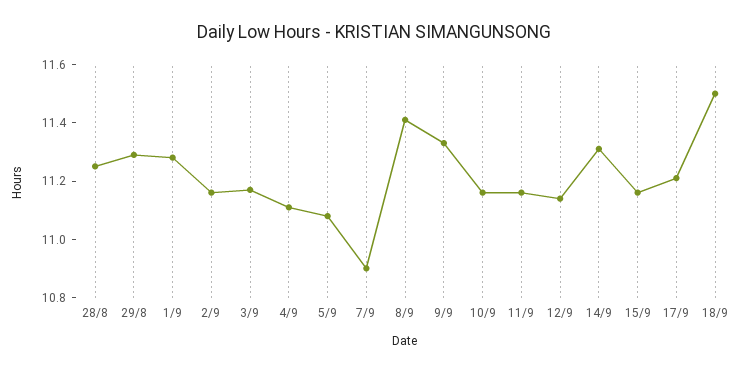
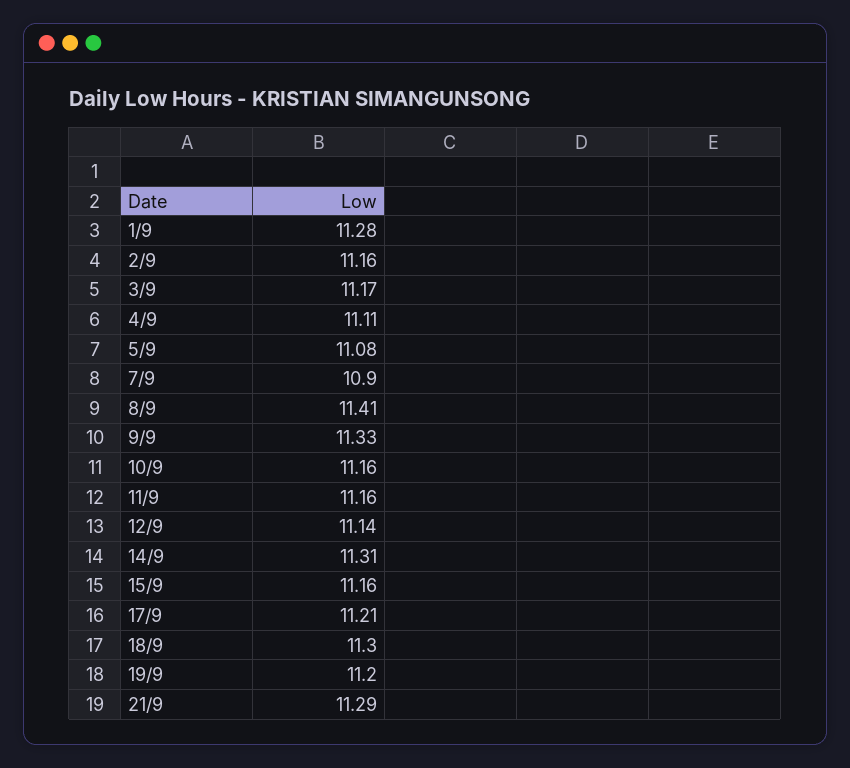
28/8: 11.25 -> none
29/8: 11.3 -> none
18/9: 11.5 -> 11.3
19/9: none -> 11.2
21/9: none -> 11.29

